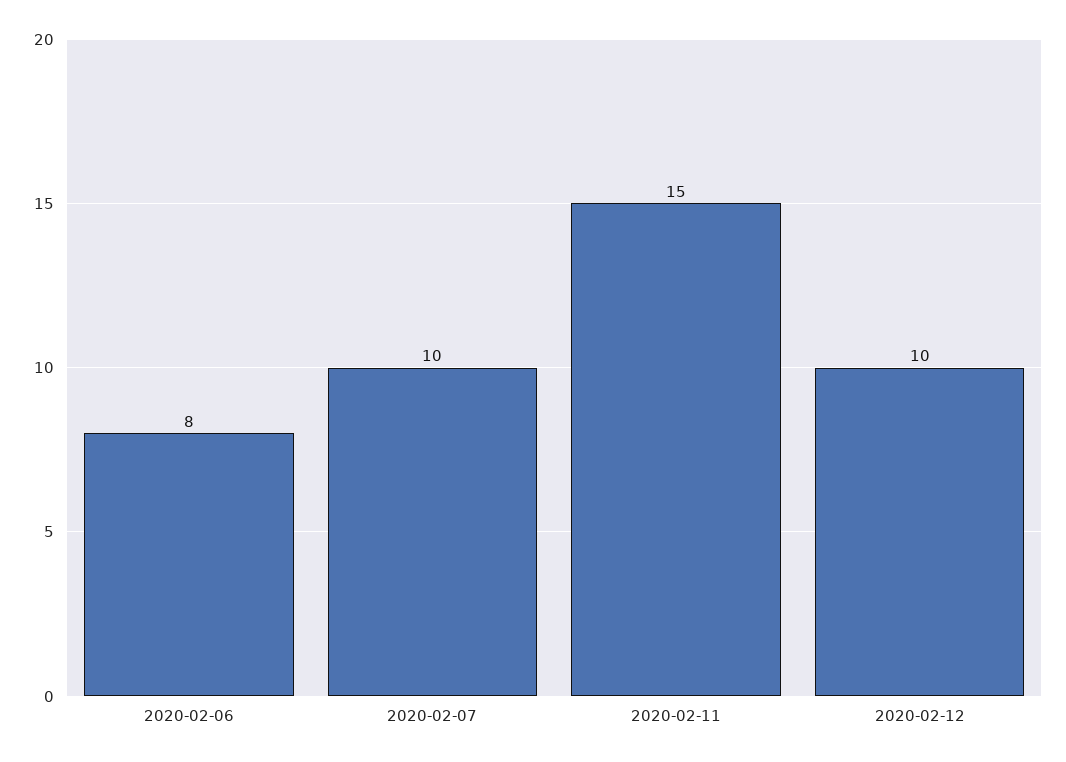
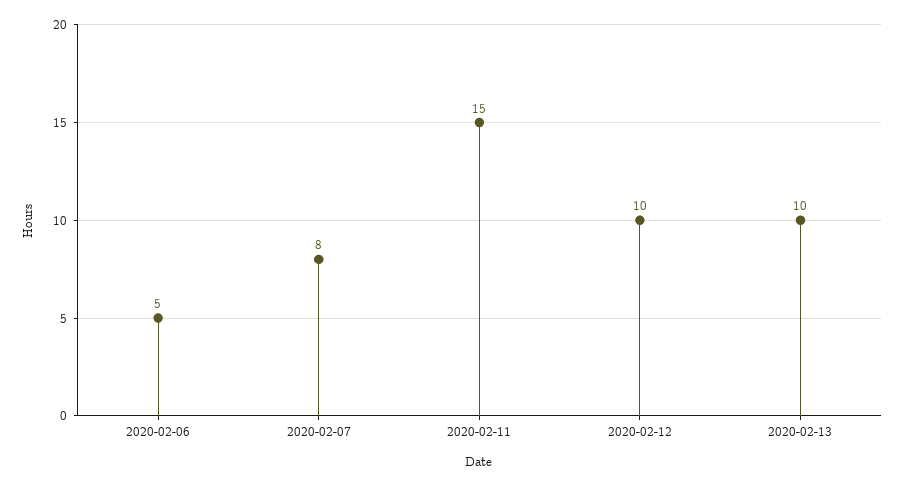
2020-02-06: 8 -> 5
2020-02-07: 10 -> 8
2020-02-13: none -> 10

